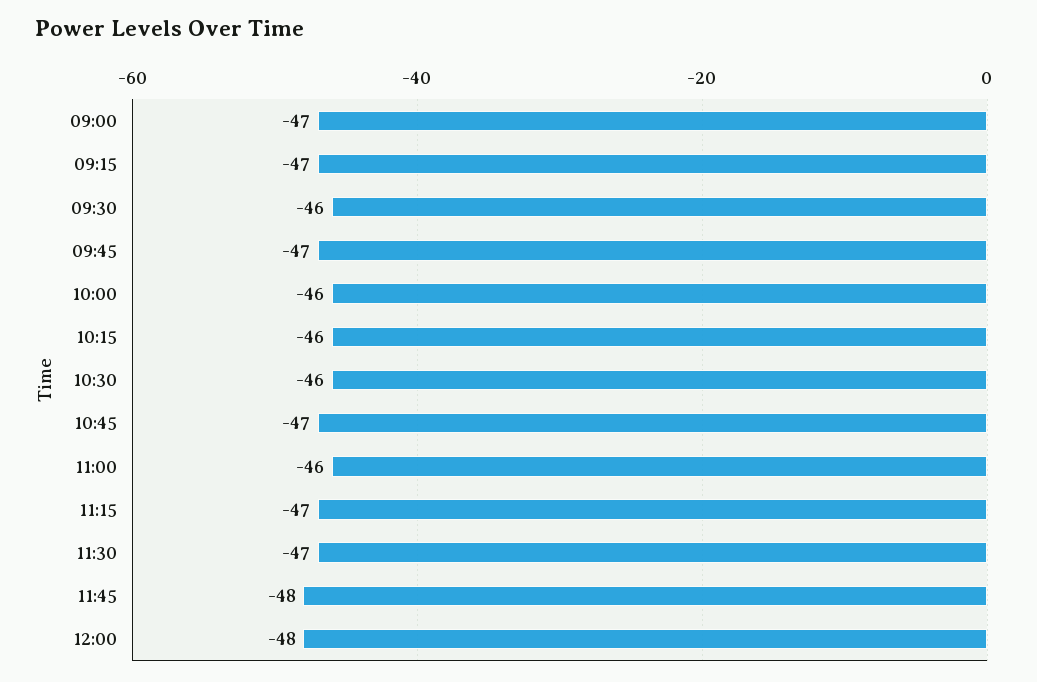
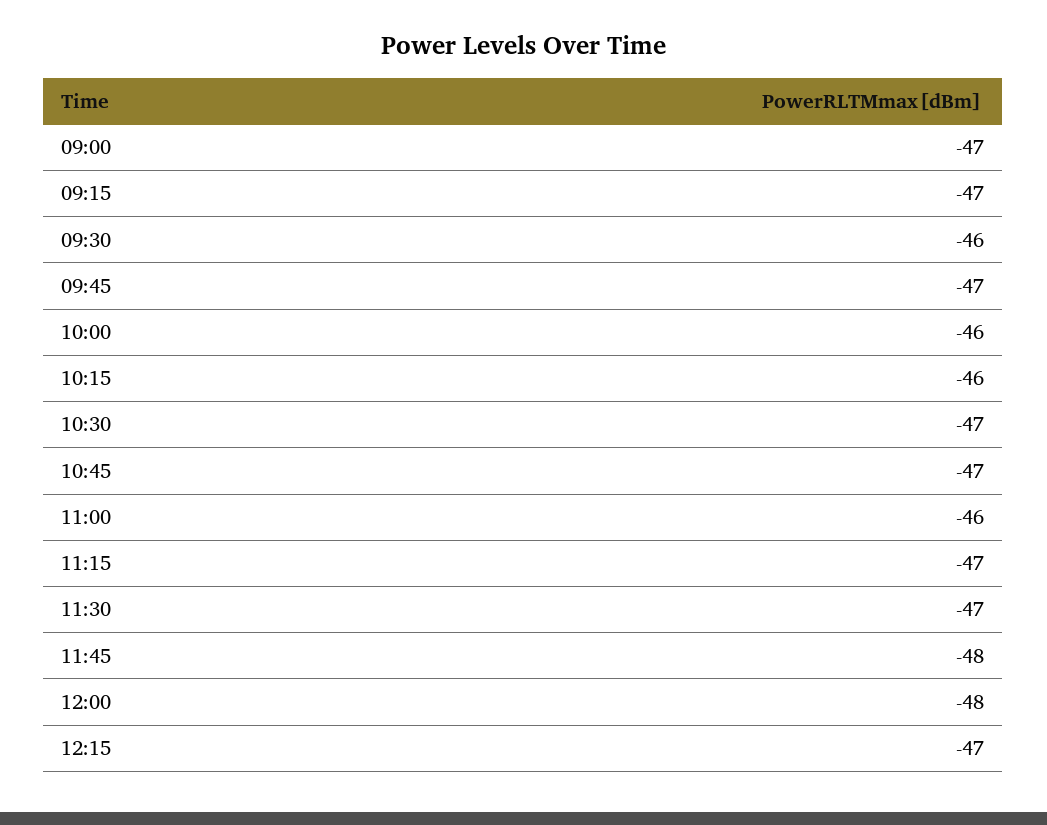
10:30: -46 -> -47
12:15: none -> -47

